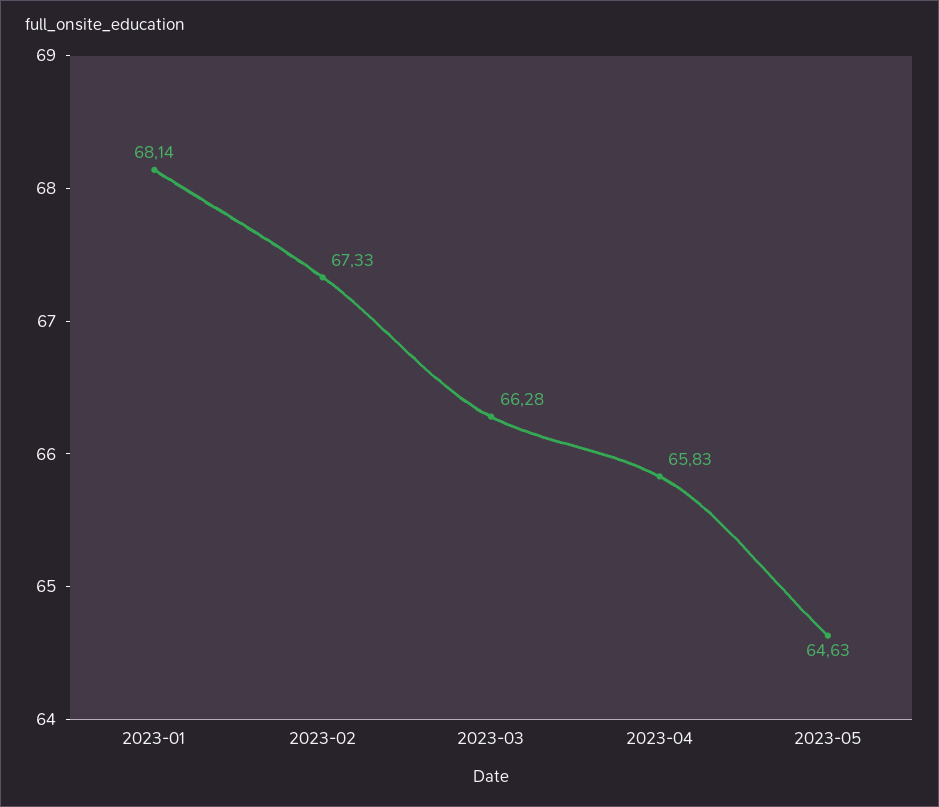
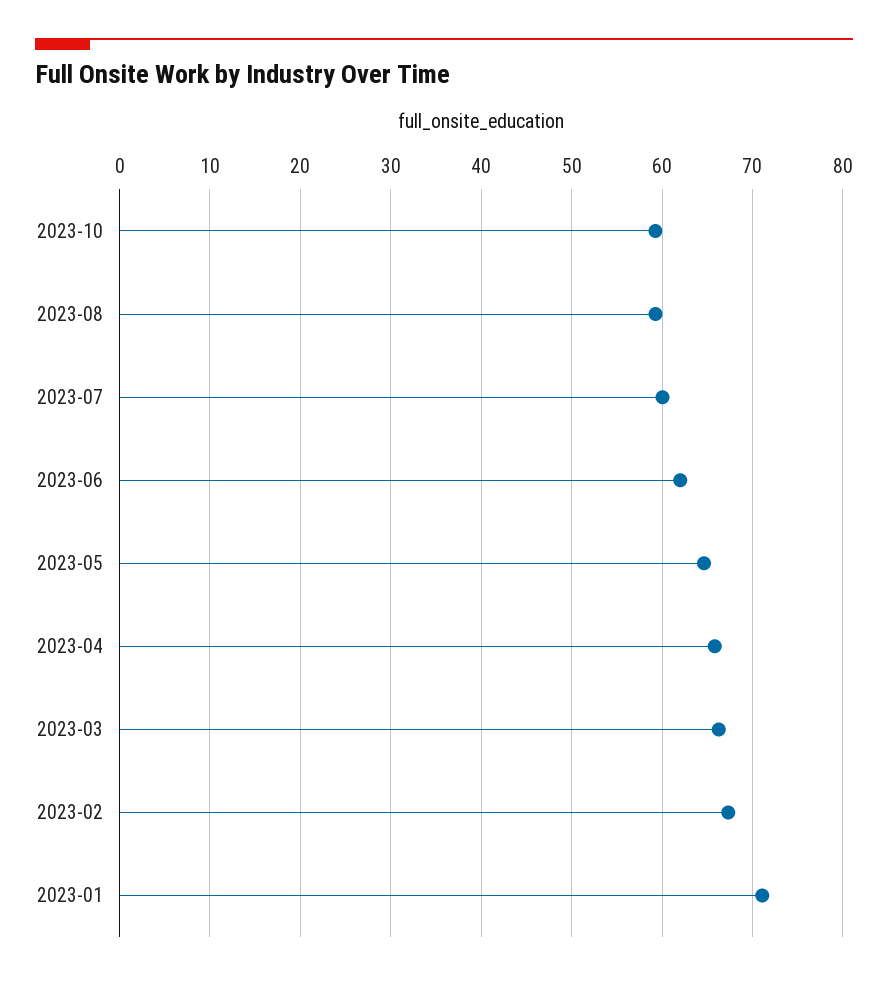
2023-01: 68.14 -> 71
2023-10: none -> 59
2023-08: none -> 59
2023-07: none -> 60
2023-06: none -> 62

